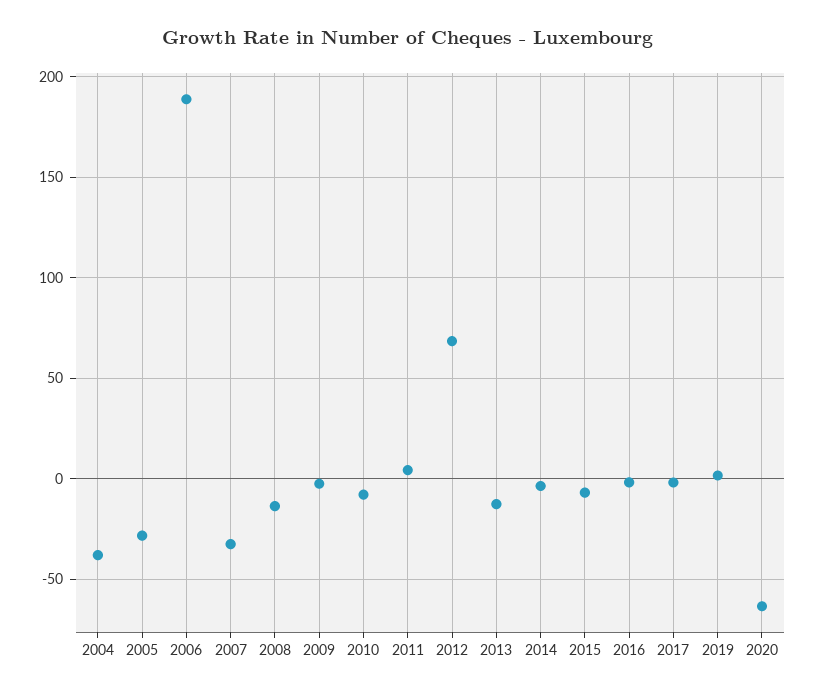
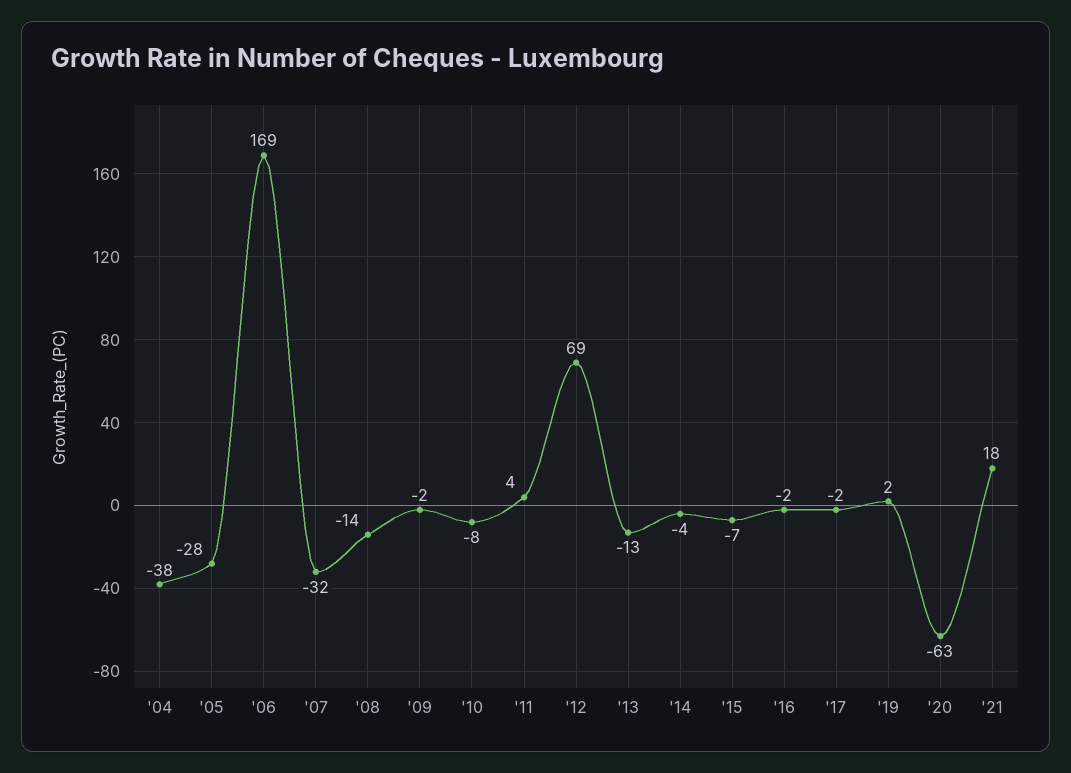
2006: 190 -> 169
'21: none -> 18

